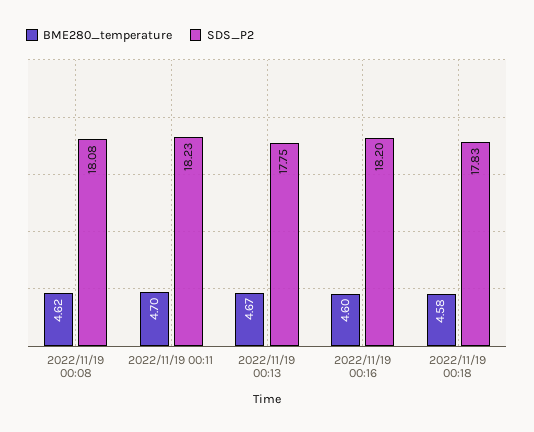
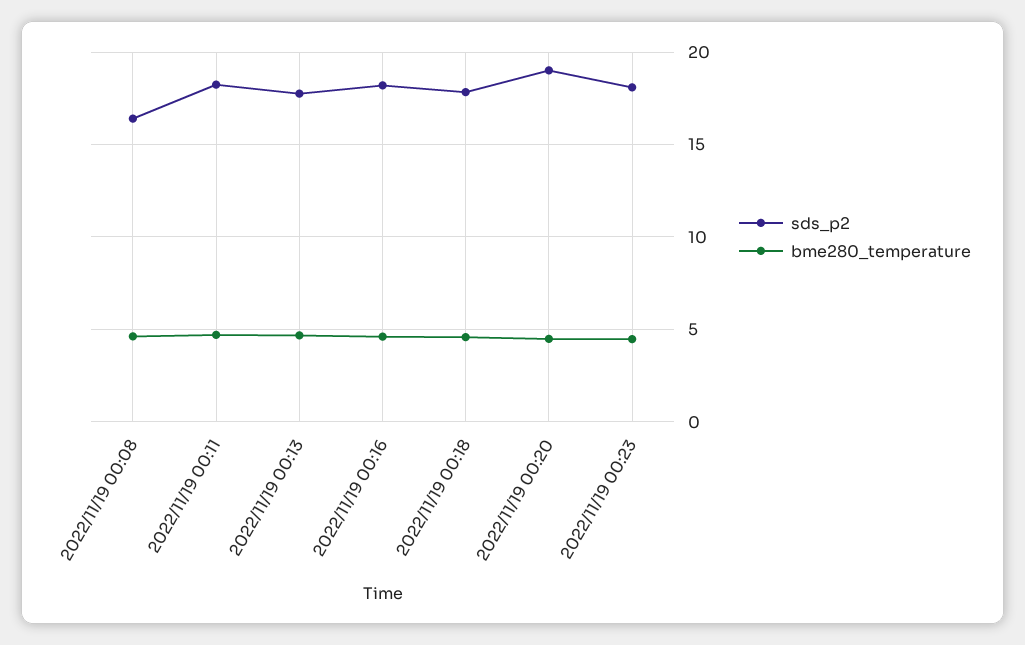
SDS_P2, 2022/11/19 00:08: 18.08 -> 16.5
SDS_P2, 2022/11/19 00:20: none -> 19
BME280_temperature, 2022/11/19 00:20: none -> 4.5
SDS_P2, 2022/11/19 00:23: none -> 18
BME280_temperature, 2022/11/19 00:23: none -> 4.5

